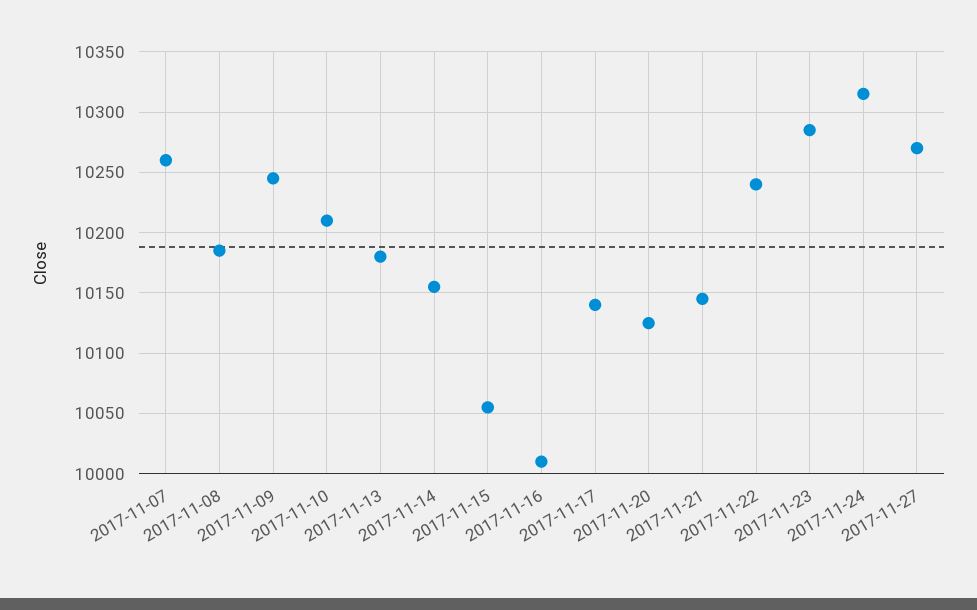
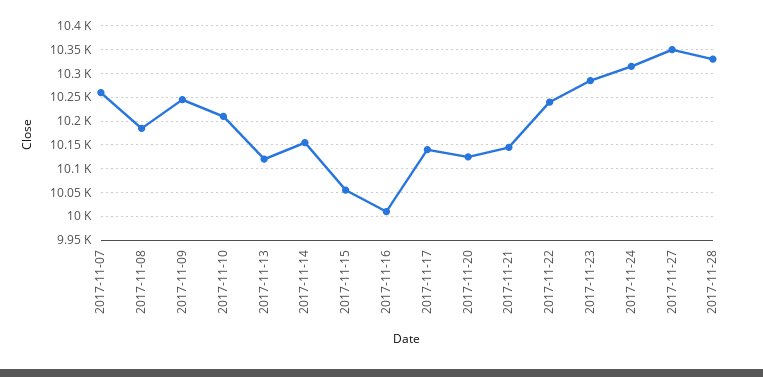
2017-11-13: 10180 -> 10125
2017-11-27: 10270 -> 10350
2017-11-28: none -> 10325

